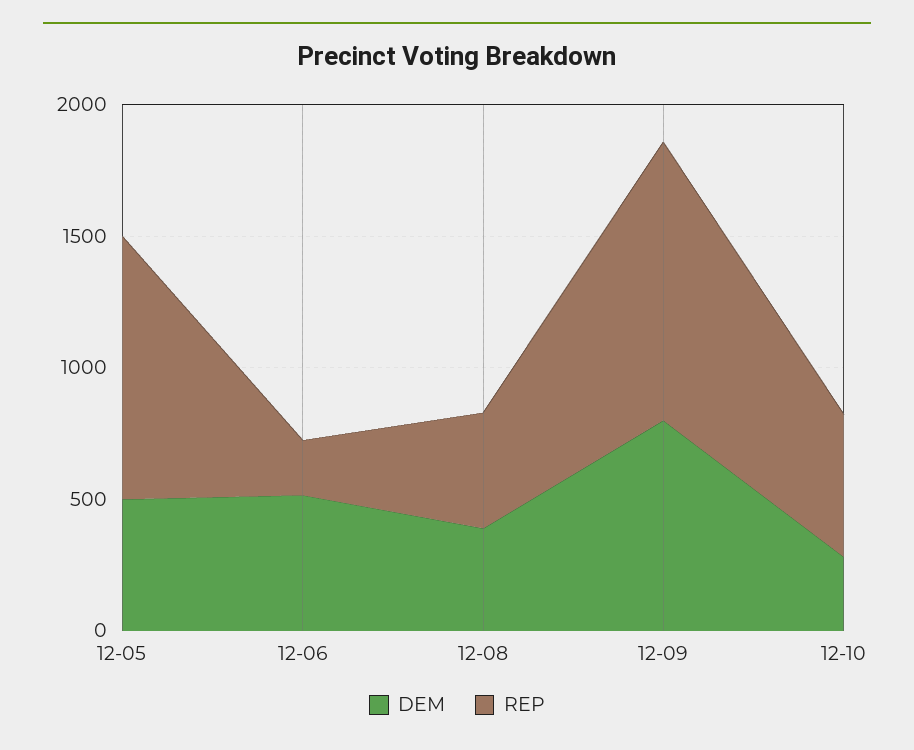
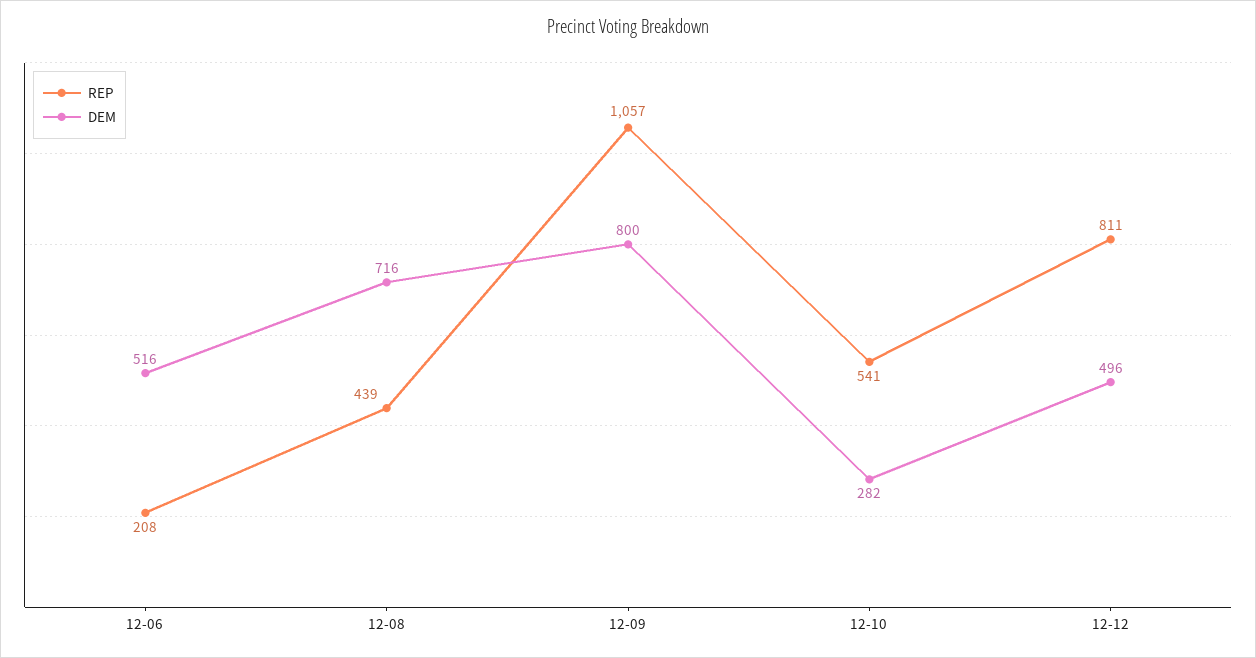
DEM, 12-05: 500 -> none
REP, 12-05: 1000 -> none
DEM, 12-08: 400 -> 716
REP, 12-12: none -> 811
DEM, 12-12: none -> 496

